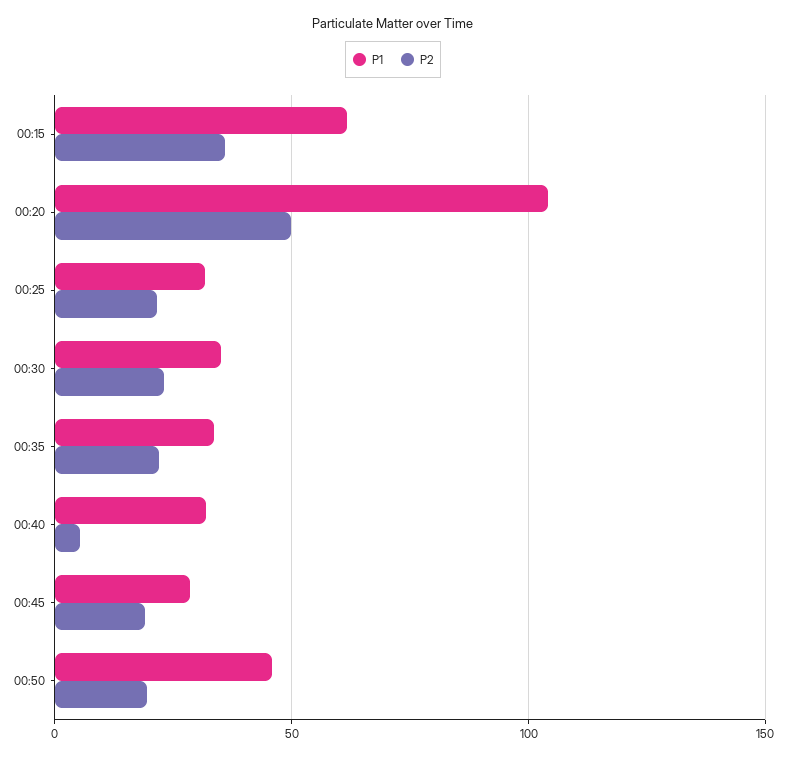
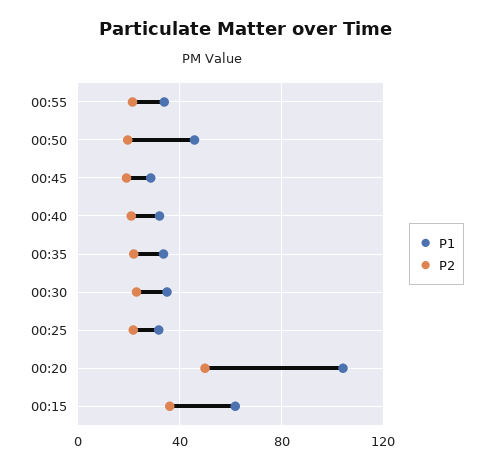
P2, 00:40: 5 -> 20
P1, 00:55: none -> 35
P2, 00:55: none -> 20

